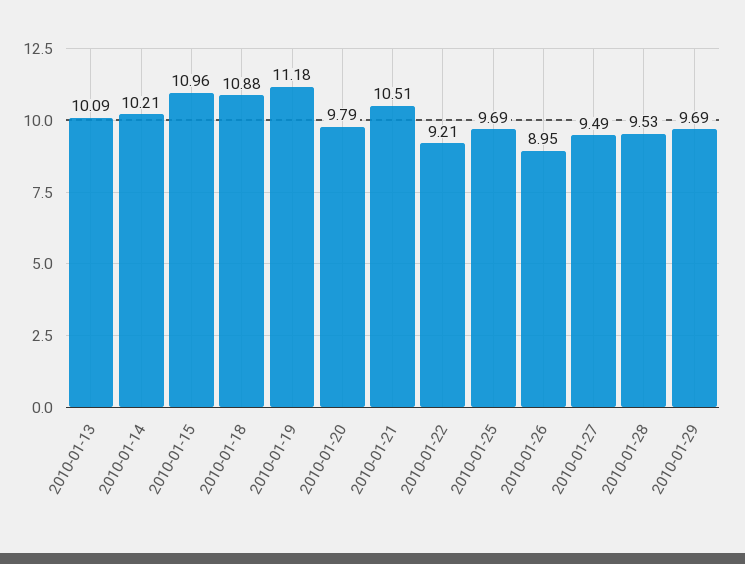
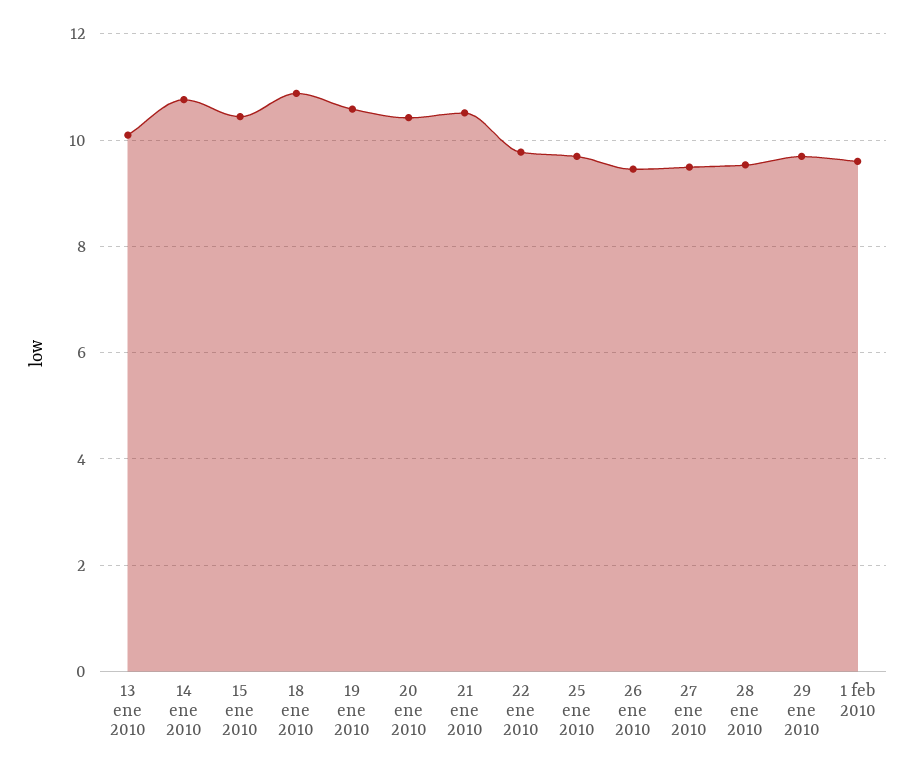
2010-01-14: 10.21 -> 10.8
2010-01-15: 10.96 -> 10.4
2010-01-19: 11.18 -> 10.6
2010-01-20: 9.79 -> 10.4
2010-01-22: 9.21 -> 9.8
2010-01-26: 8.95 -> 9.4
1 feb 2010: none -> 9.6

